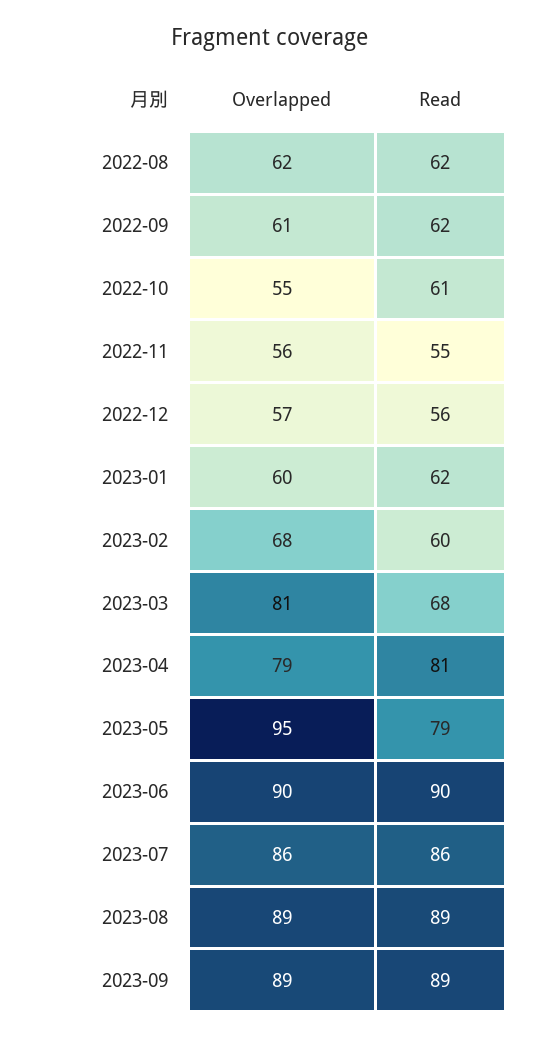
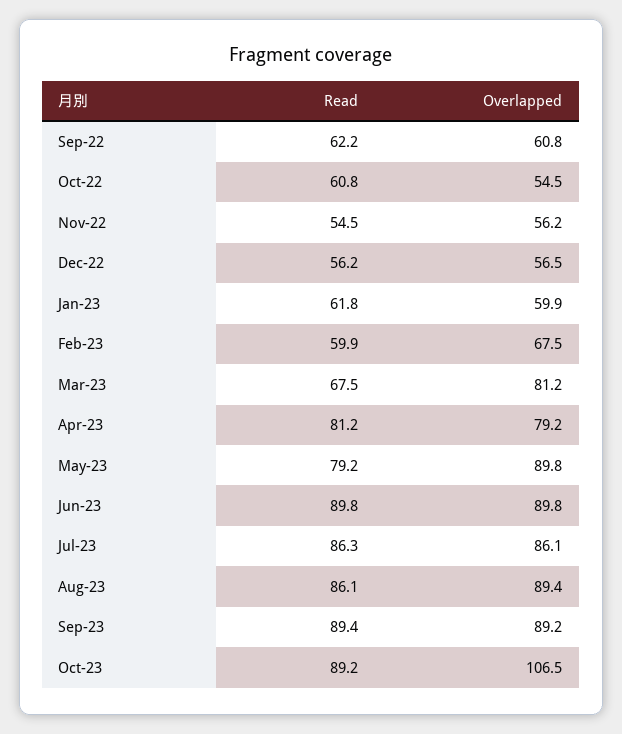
Overlapped, 2022-08: 62 -> none
Read, 2022-08: 62 -> none
Overlapped, 2023-05: 95 -> 89.8
Read, 2023-08: 89 -> 86.1
Read, Oct-23: none -> 89.2
Overlapped, Oct-23: none -> 106.5

